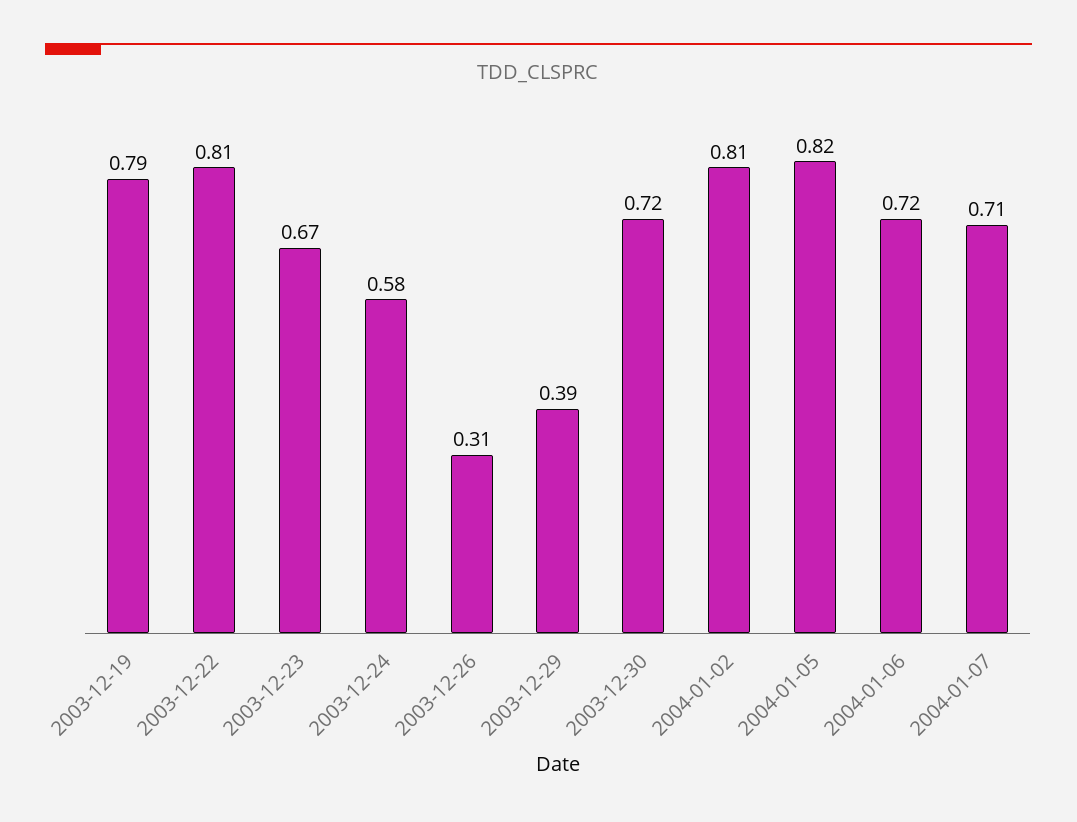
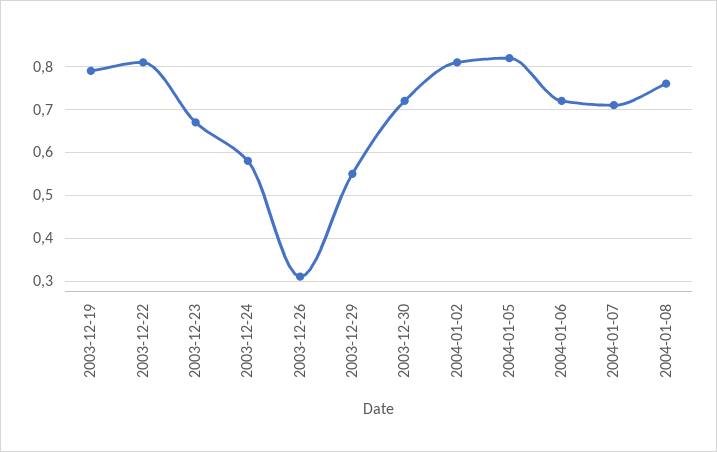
2003-12-29: 0.39 -> 0.55
2004-01-08: none -> 0.75

